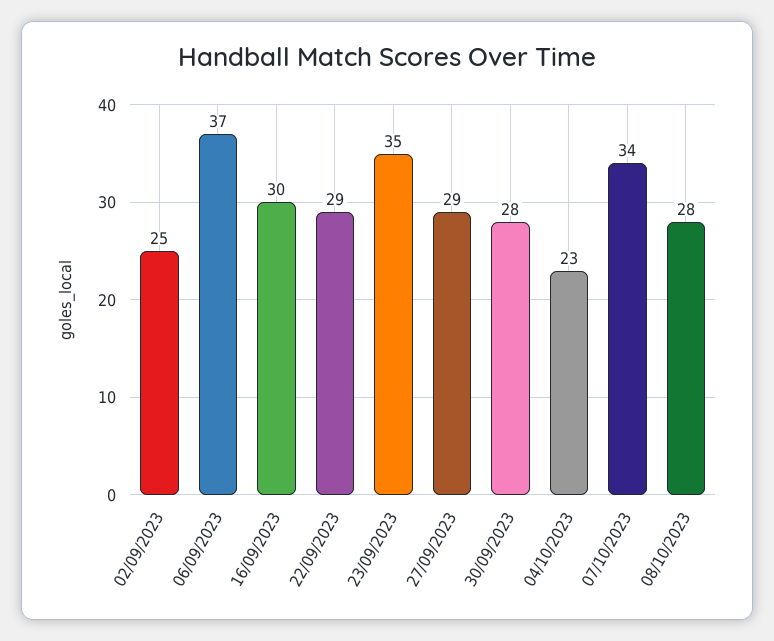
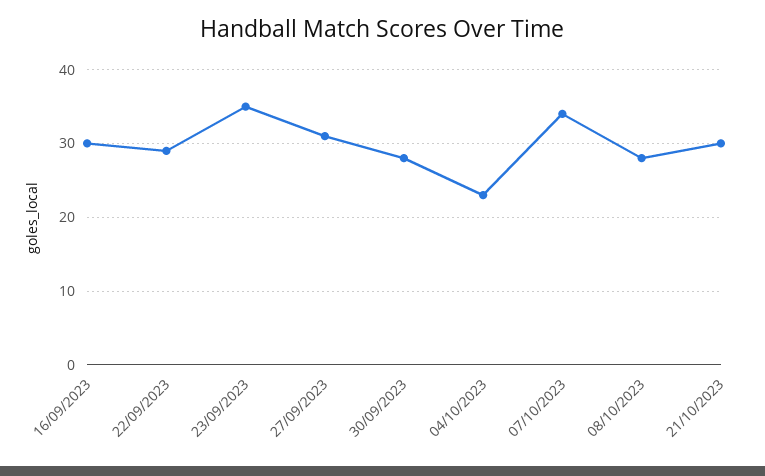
02/09/2023: 25 -> none
06/09/2023: 37 -> none
27/09/2023: 29 -> 31
21/10/2023: none -> 30

